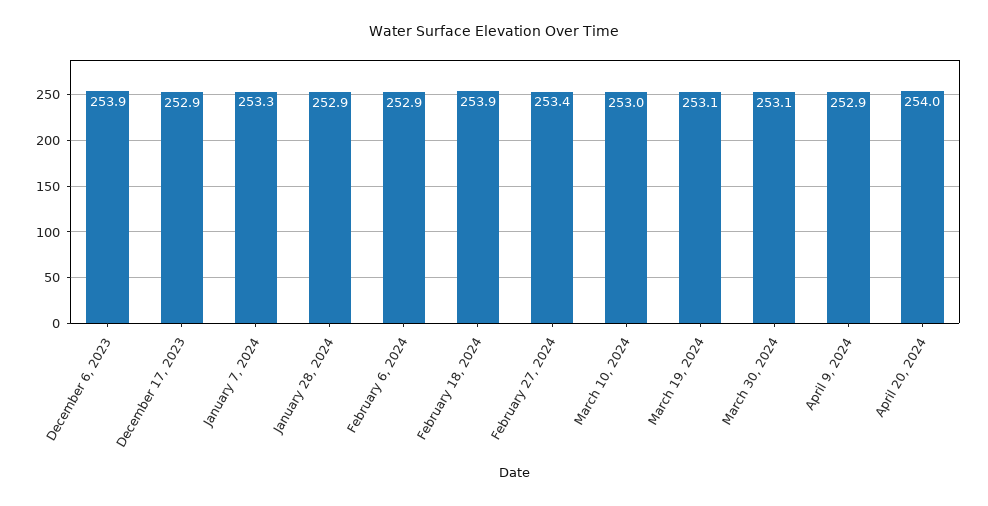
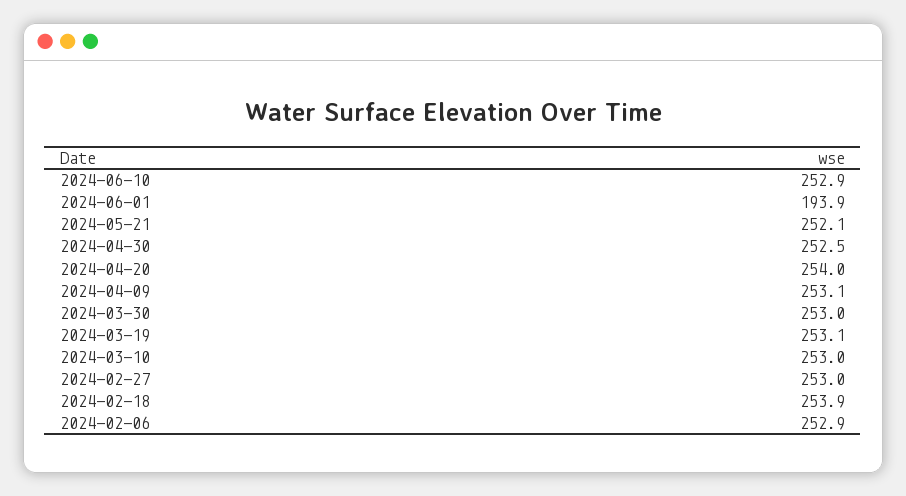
December 6, 2023: 253.9 -> none
December 17, 2023: 252.9 -> none
January 7, 2024: 253.3 -> none
January 28, 2024: 252.9 -> none
February 27, 2024: 253.4 -> 253
March 30, 2024: 253.1 -> 253
April 9, 2024: 252.9 -> 253.1
2024-06-10: none -> 252.9
2024-06-01: none -> 193.9
2024-05-21: none -> 252.1
2024-04-30: none -> 252.5

